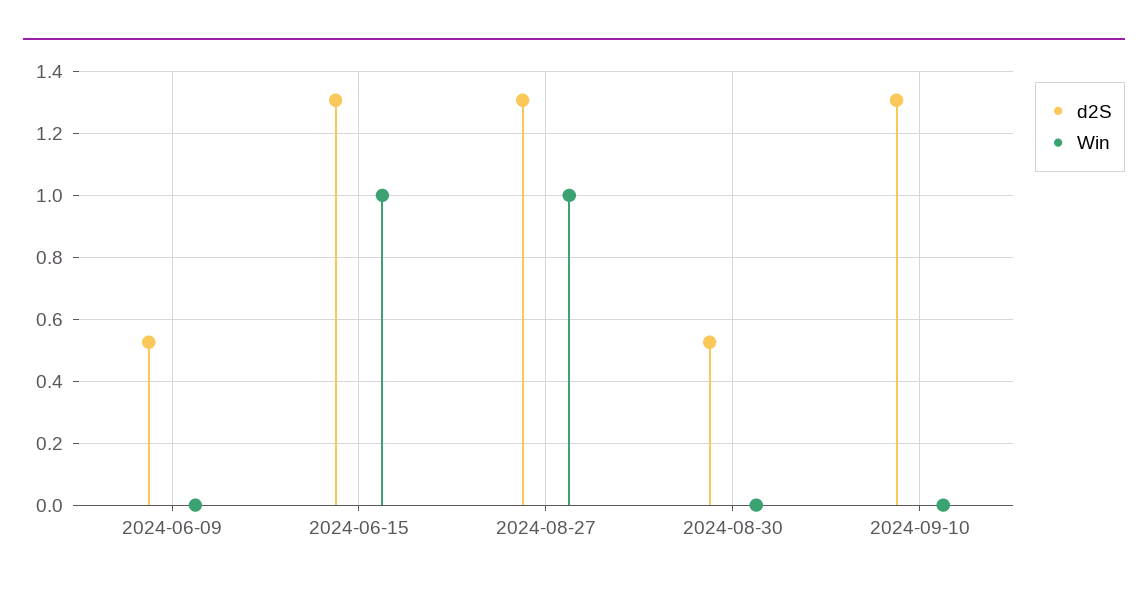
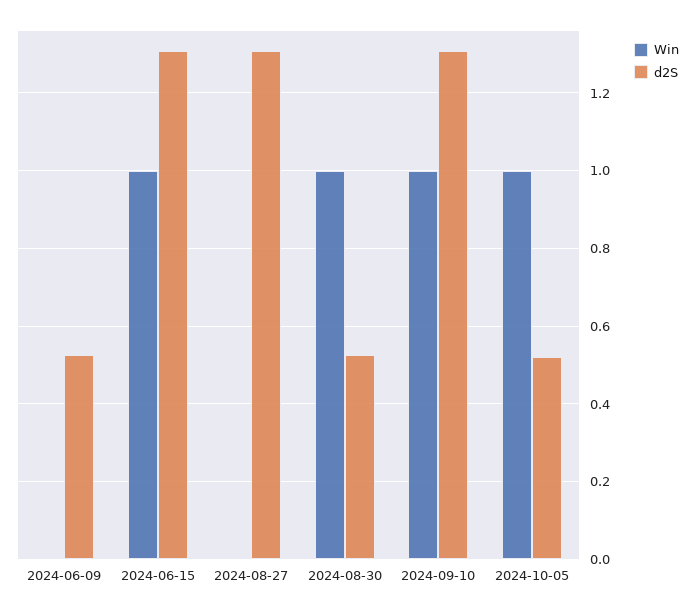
Win, 2024-08-27: 1 -> 0
Win, 2024-08-30: 0 -> 1
Win, 2024-09-10: 0 -> 1
Win, 2024-10-05: none -> 1
d2S, 2024-10-05: none -> 0.52

